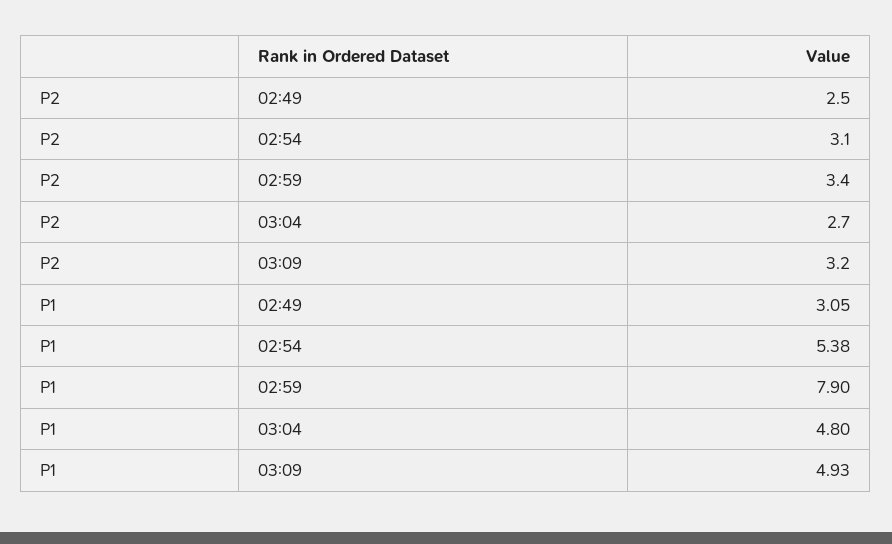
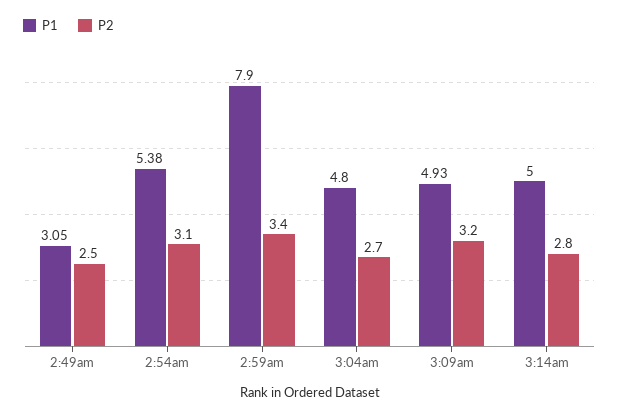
P1, 3:14am: none -> 5
P2, 3:14am: none -> 2.8

